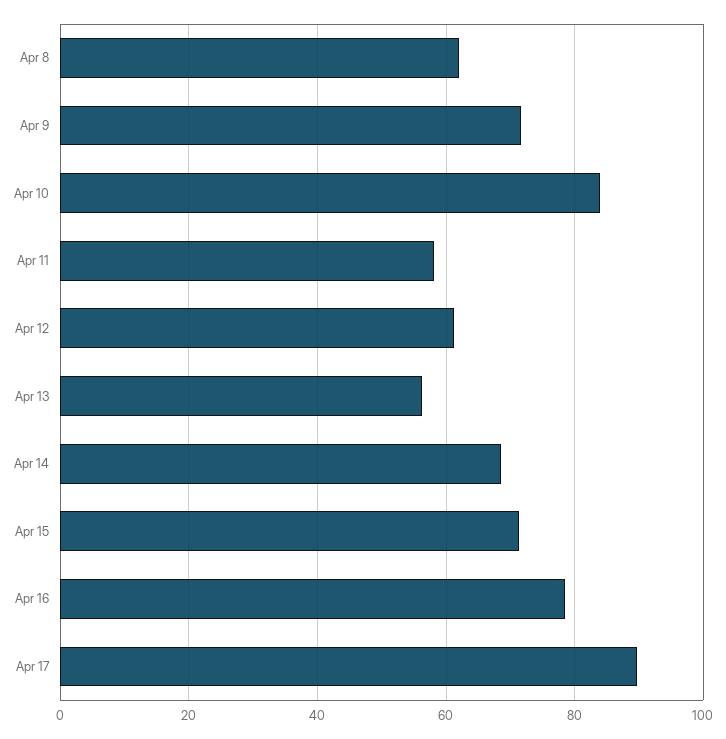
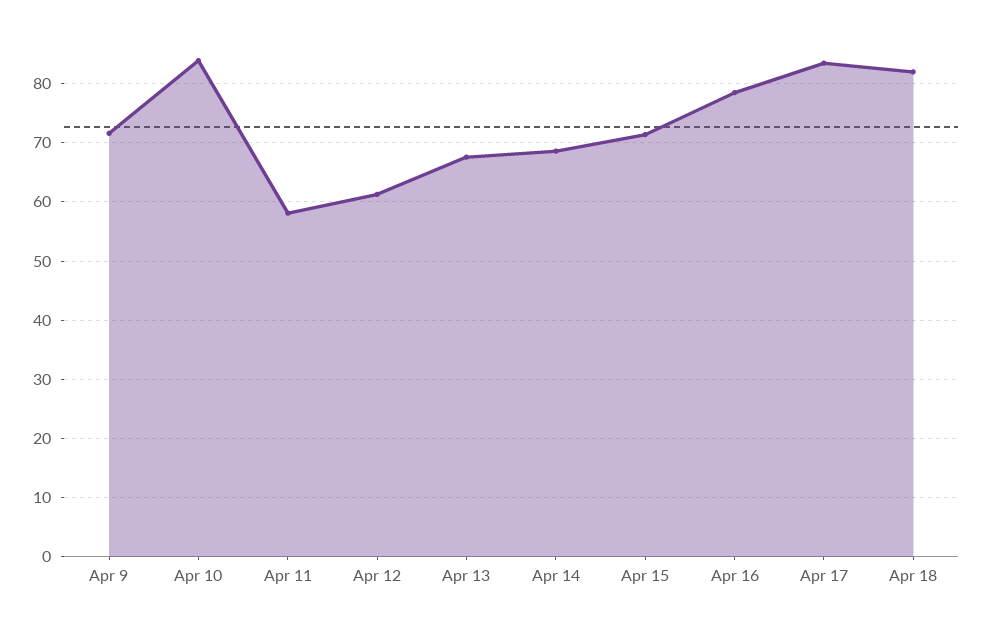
Apr 8: 62 -> none
Apr 13: 56 -> 68
Apr 17: 90 -> 84
Apr 18: none -> 82

